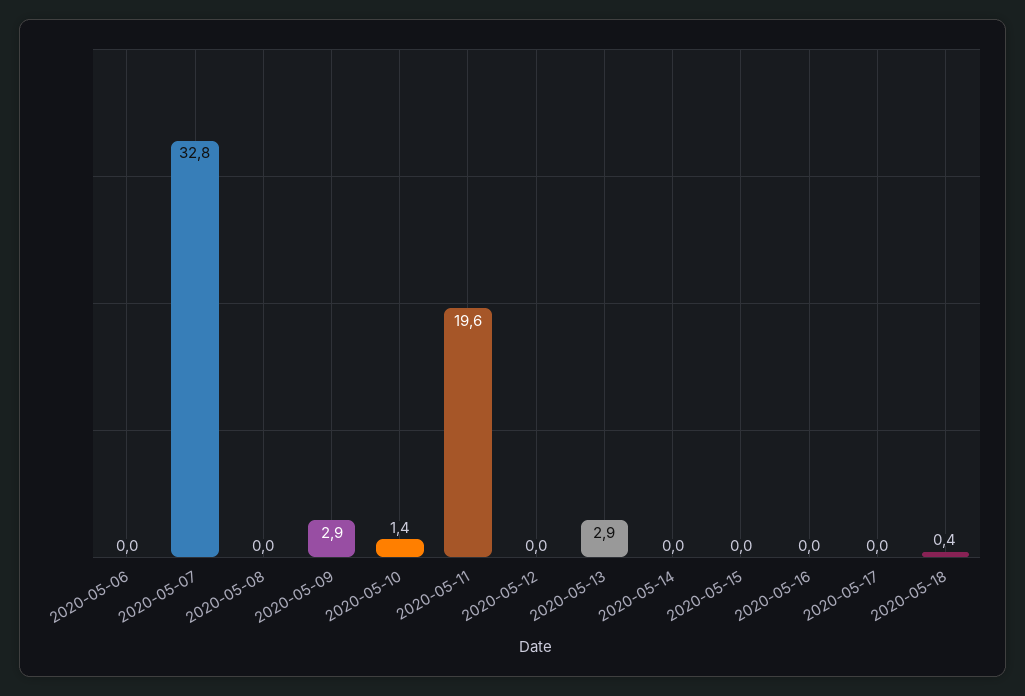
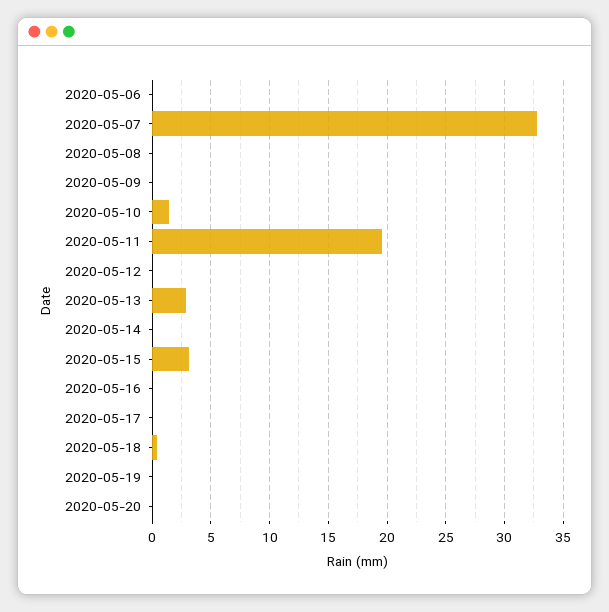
2020-05-09: 2.9 -> 0
2020-05-15: 0 -> 3
2020-05-19: none -> 0
2020-05-20: none -> 0

